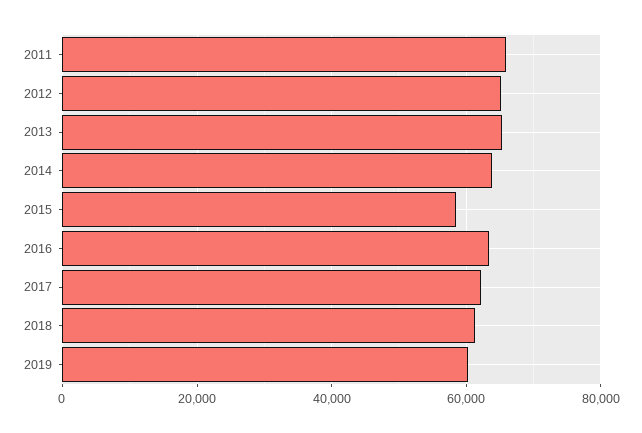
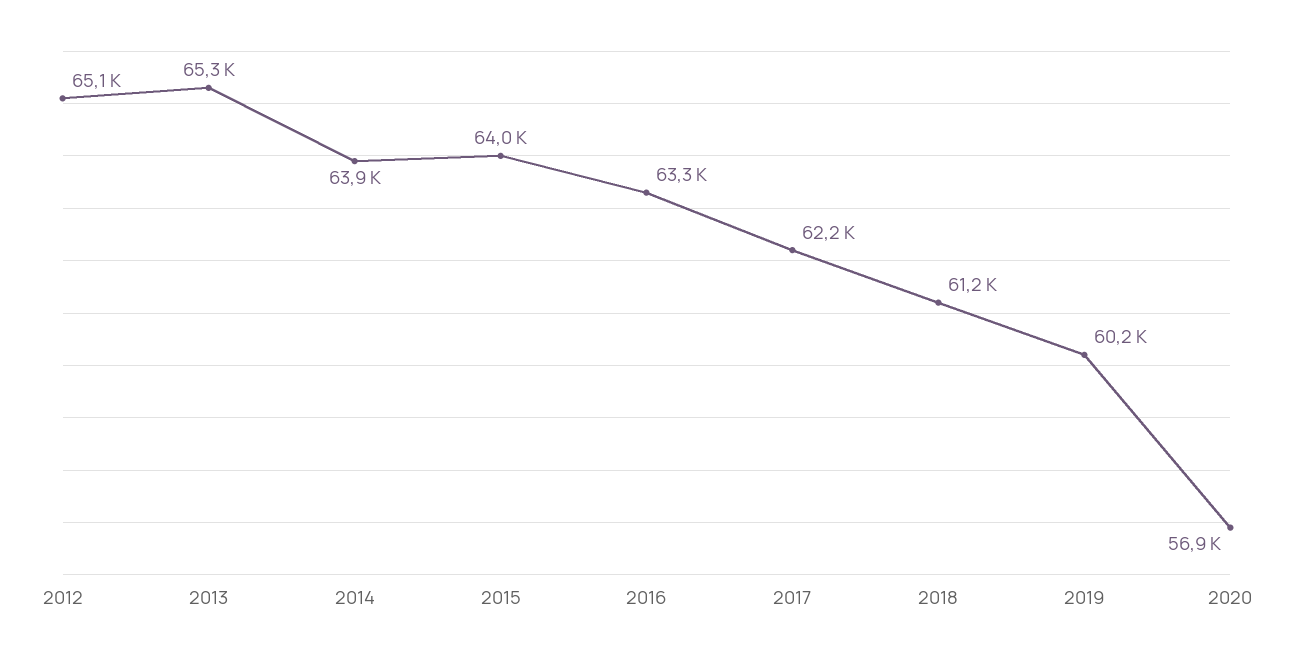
2011: 66000 -> none
2015: 58000 -> 64000
2020: none -> 56900

